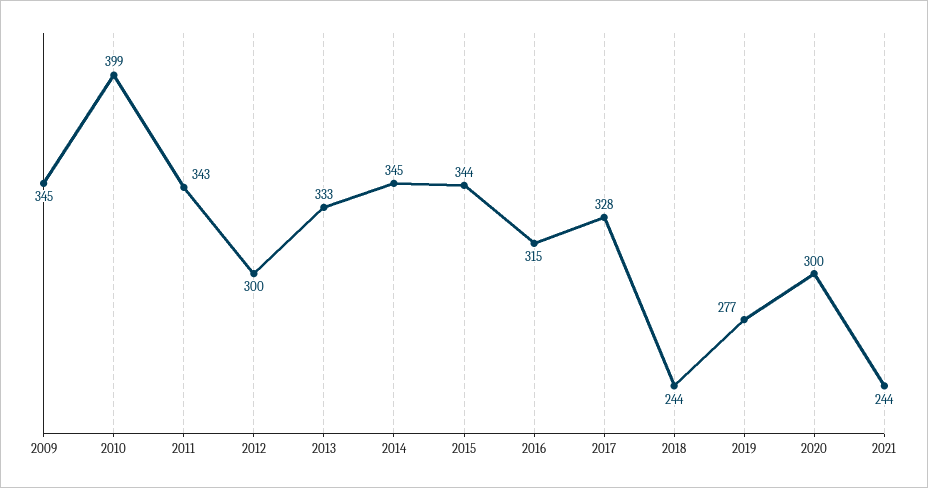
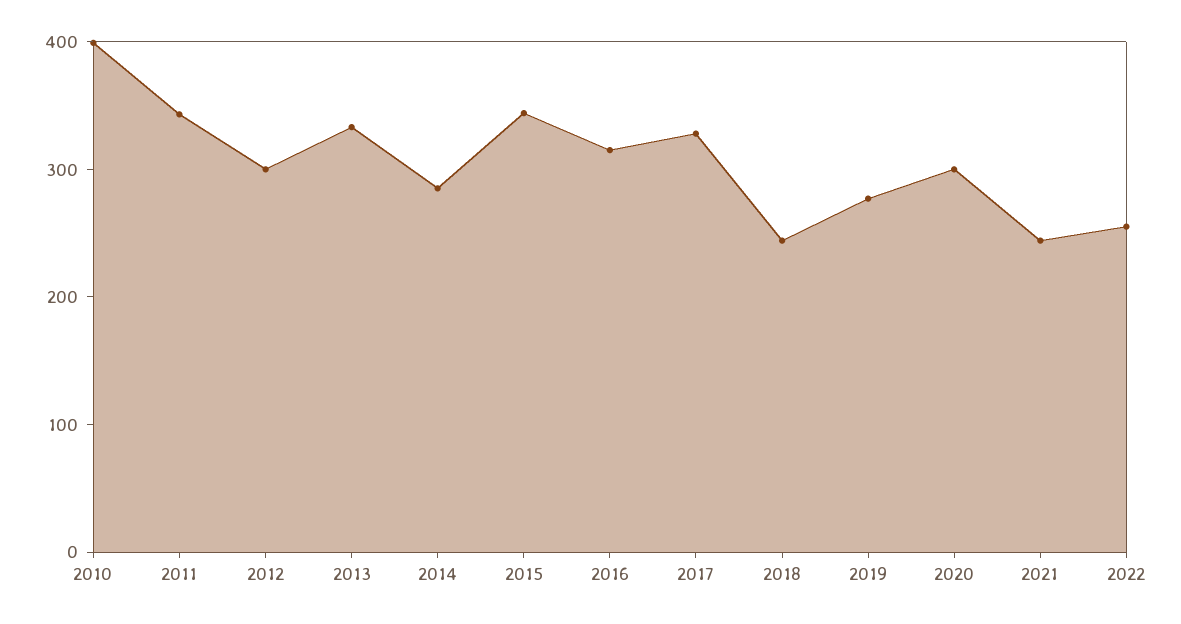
2009: 345 -> none
2014: 345 -> 280
2022: none -> 260

